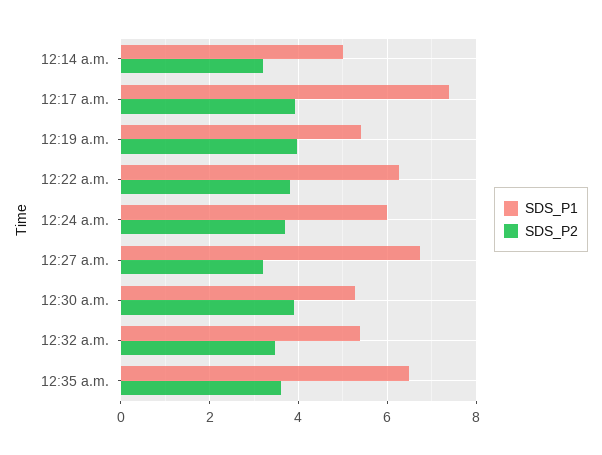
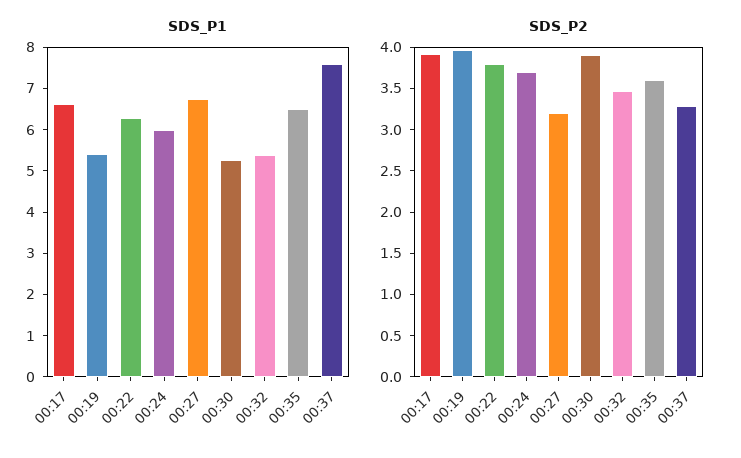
SDS_P1, 12:14 a.m.: 5 -> none
SDS_P2, 12:14 a.m.: 3.2 -> none
SDS_P1, 12:17 a.m.: 7.4 -> 6.6
SDS_P1, 00:37: none -> 7.6
SDS_P2, 00:37: none -> 3.3

